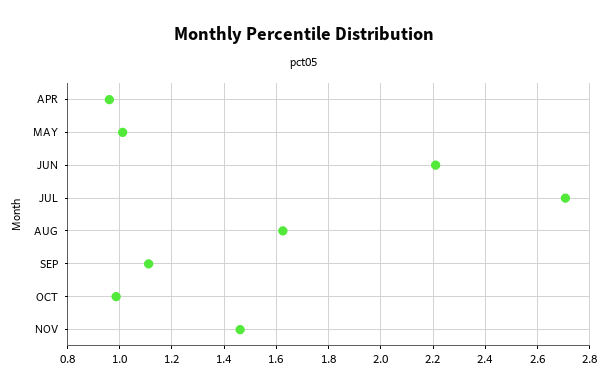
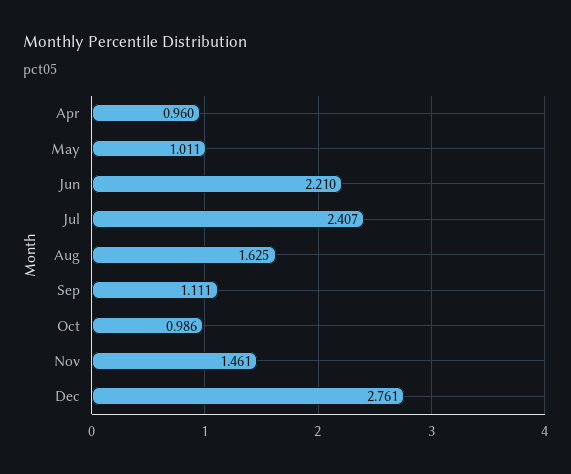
JUL: 2.7 -> 2.407
Dec: none -> 2.761

